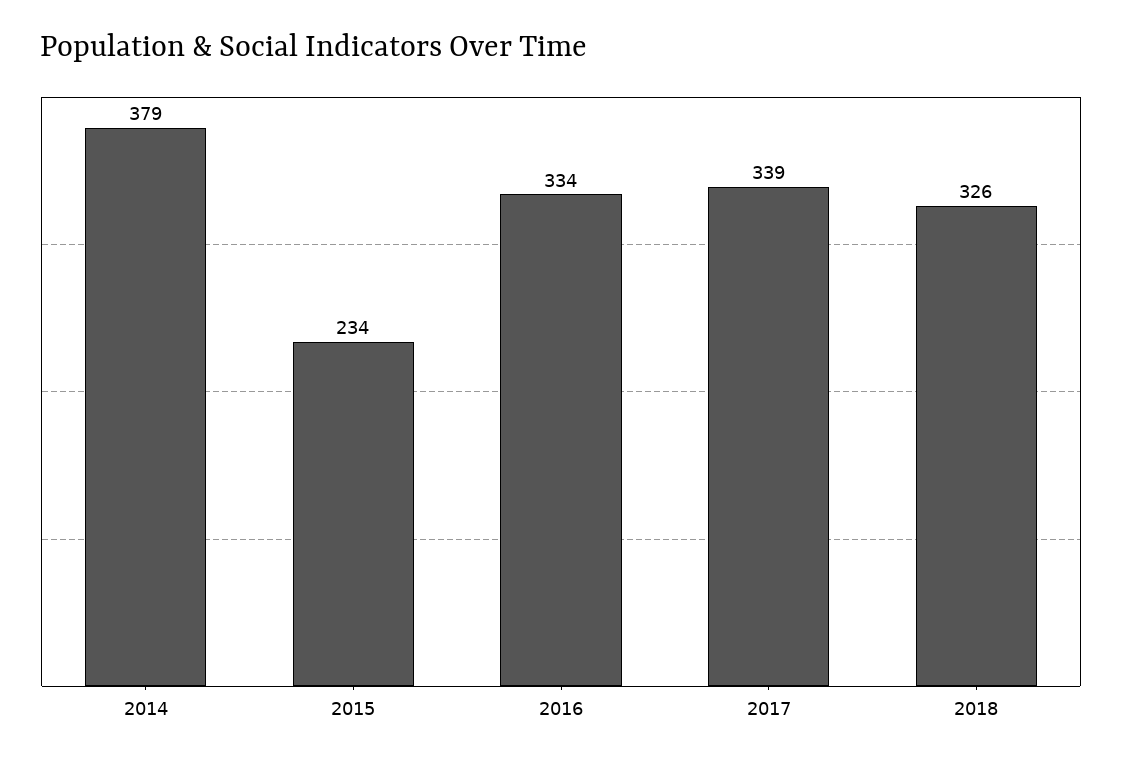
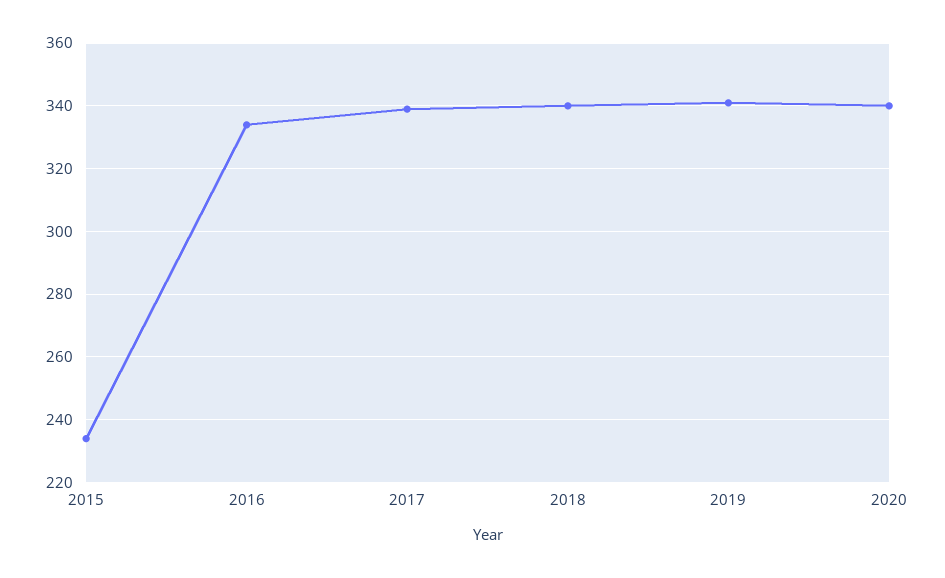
2014: 379 -> none
2018: 326 -> 340
2019: none -> 340
2020: none -> 340

